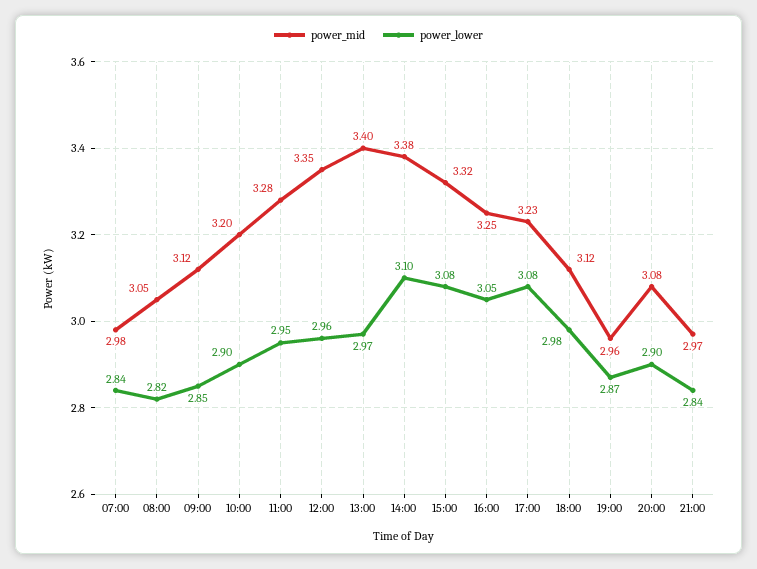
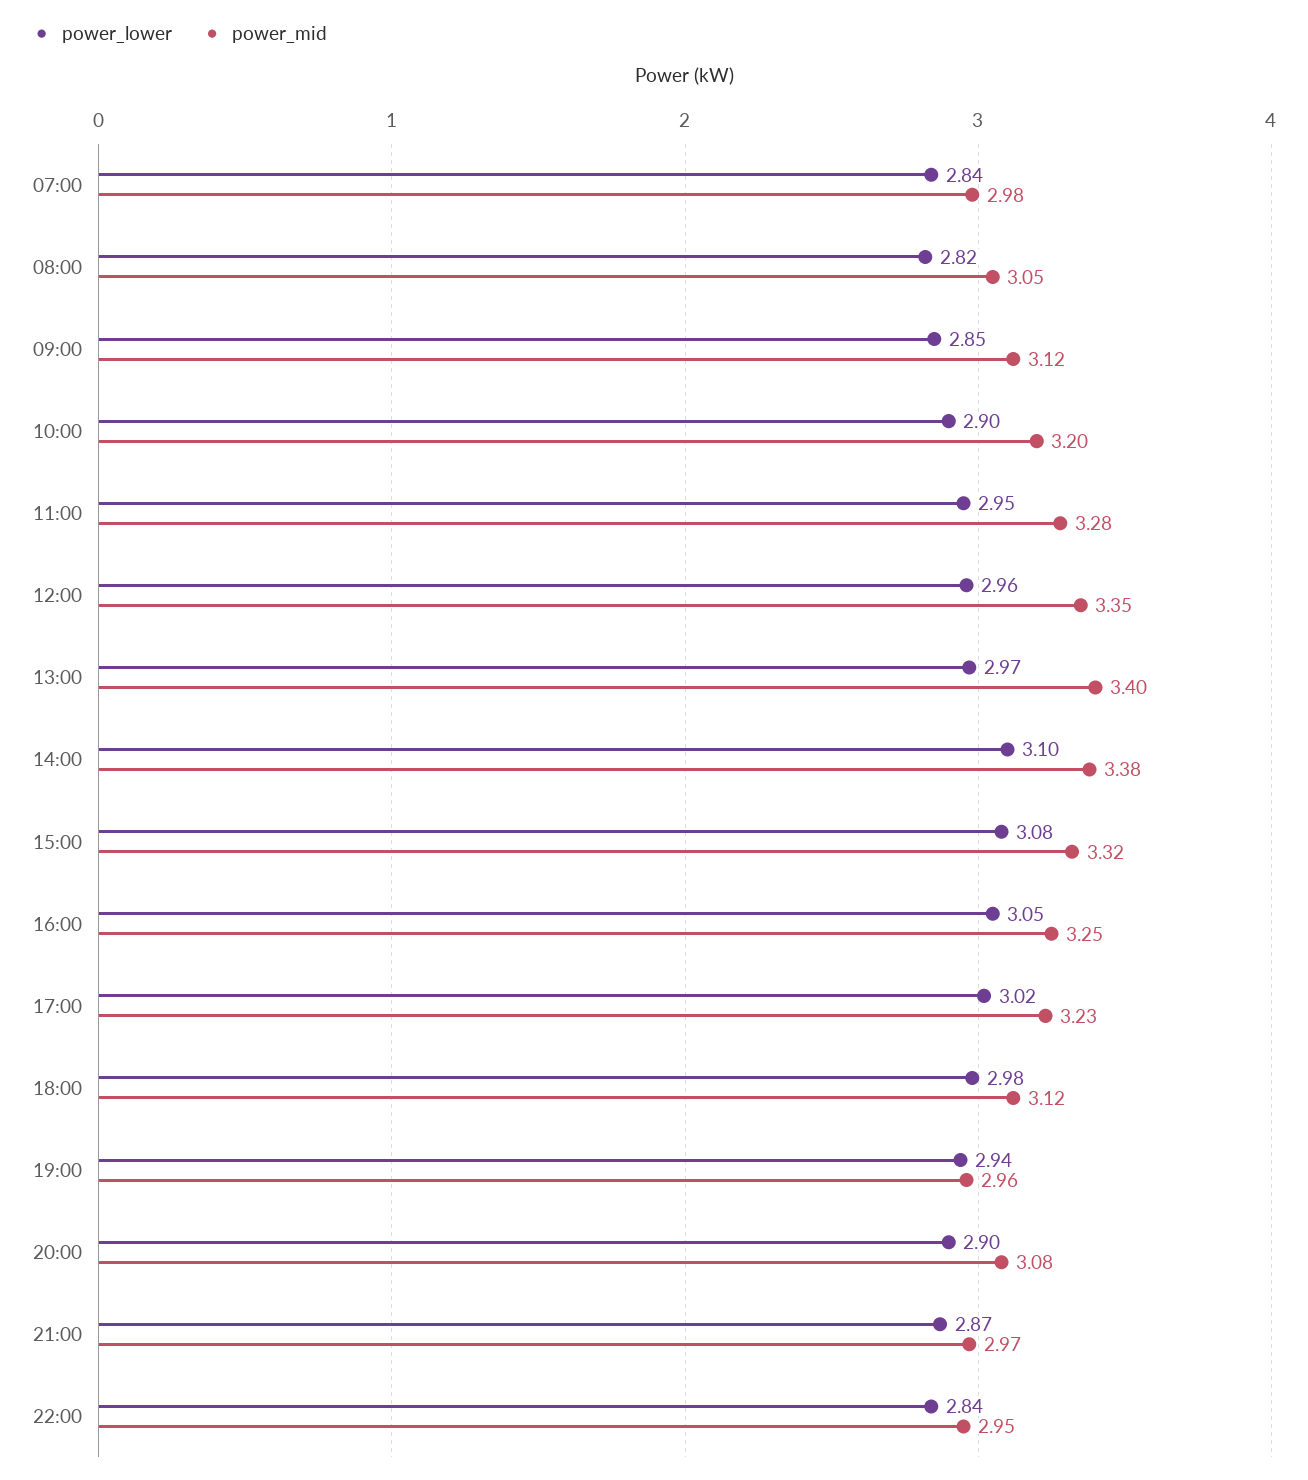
power_lower, 17:00: 3.08 -> 3.02
power_lower, 19:00: 2.87 -> 2.94
power_lower, 21:00: 2.84 -> 2.87
power_lower, 22:00: none -> 2.84
power_mid, 22:00: none -> 2.95

